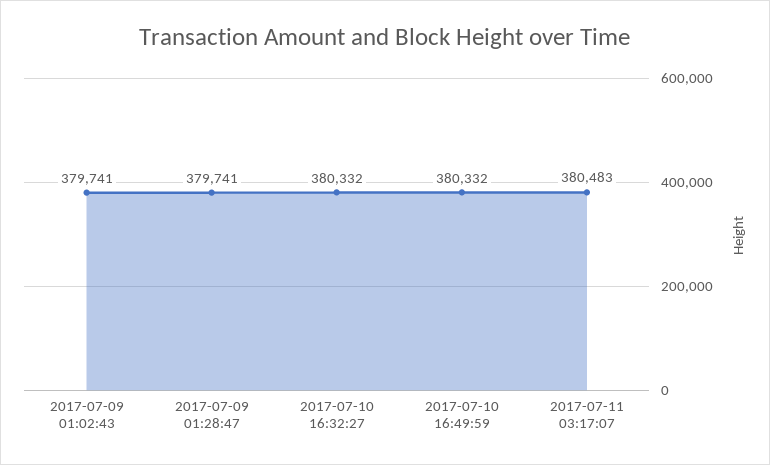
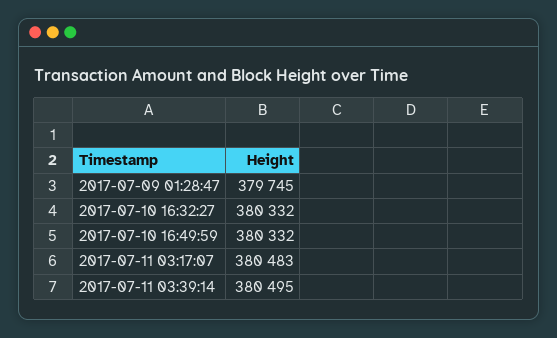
2017-07-09 01:02:43: 379741 -> none
2017-07-09 01:28:47: 379741 -> 379745
2017-07-11 03:39:14: none -> 380495

